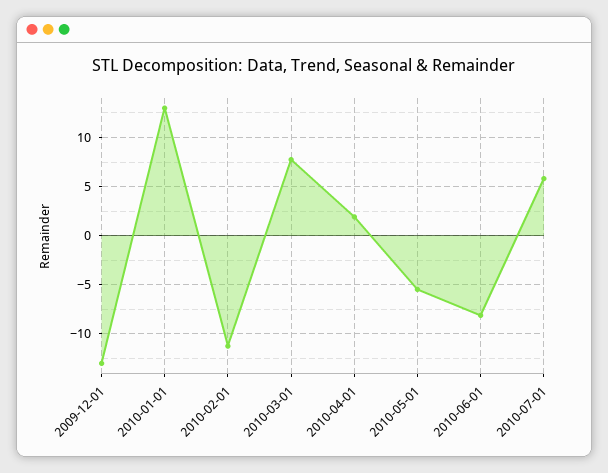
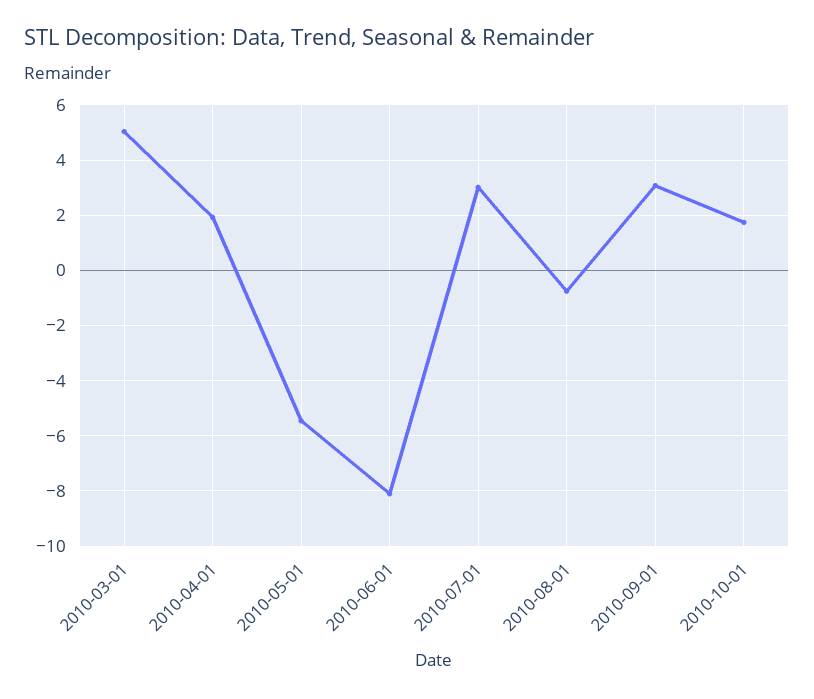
2009-12-01: -13 -> none
2010-01-01: 13 -> none
2010-02-01: -11 -> none
2010-03-01: 8 -> 5
2010-07-01: 6 -> 3
2010-08-01: none -> -0.75
2010-09-01: none -> 3
2010-10-01: none -> 1.75

